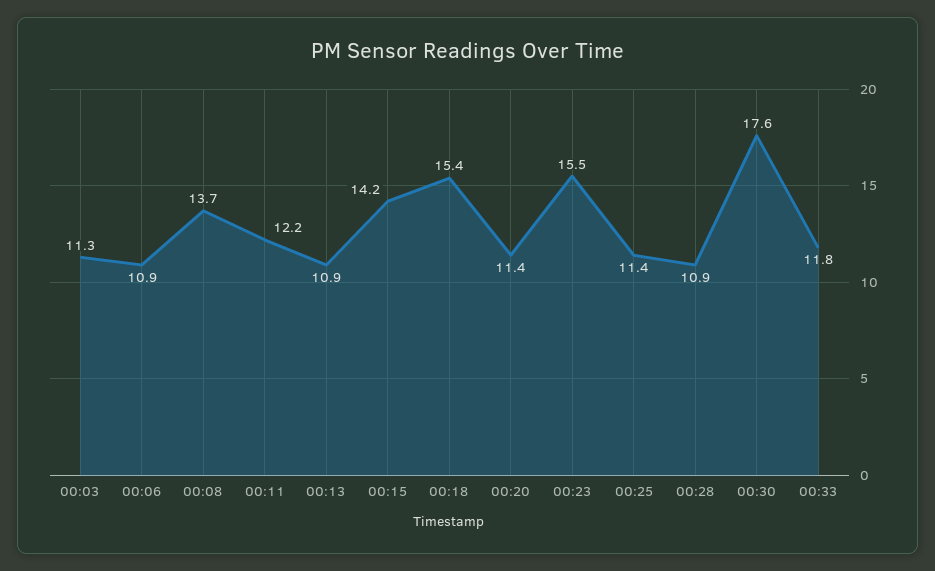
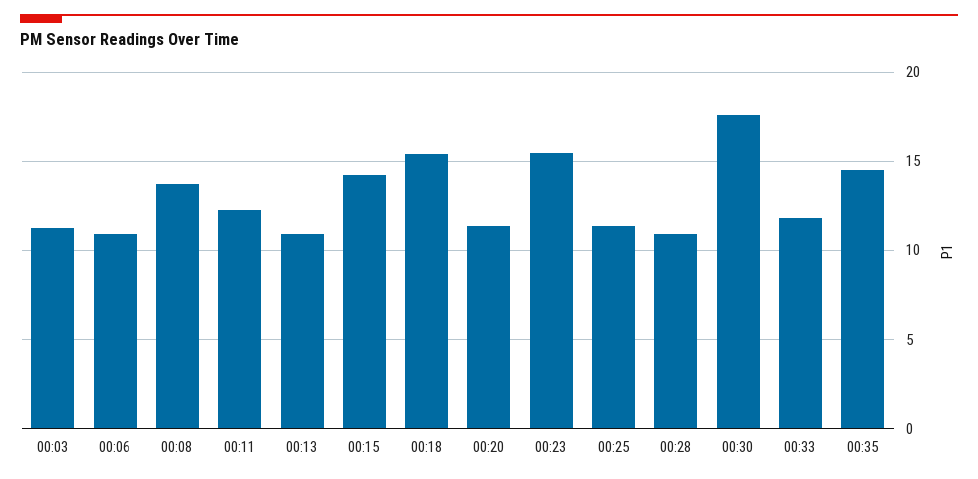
00:35: none -> 14.5

